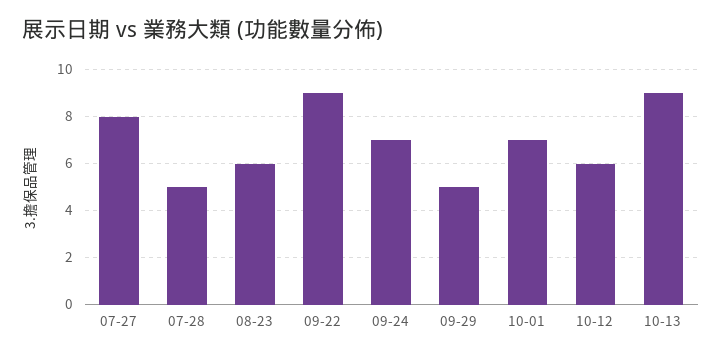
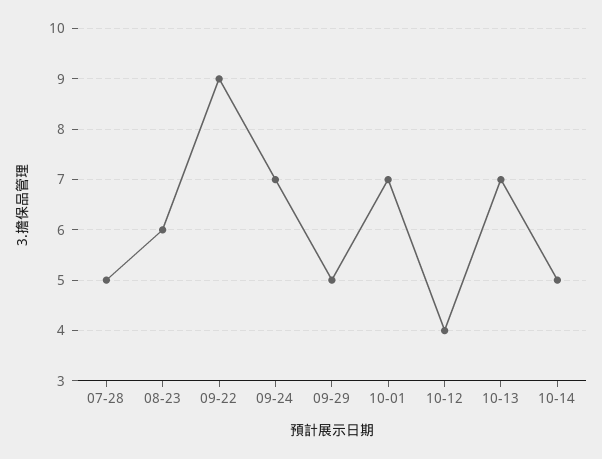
07-27: 8 -> none
10-12: 6 -> 4
10-13: 9 -> 7
10-14: none -> 5

